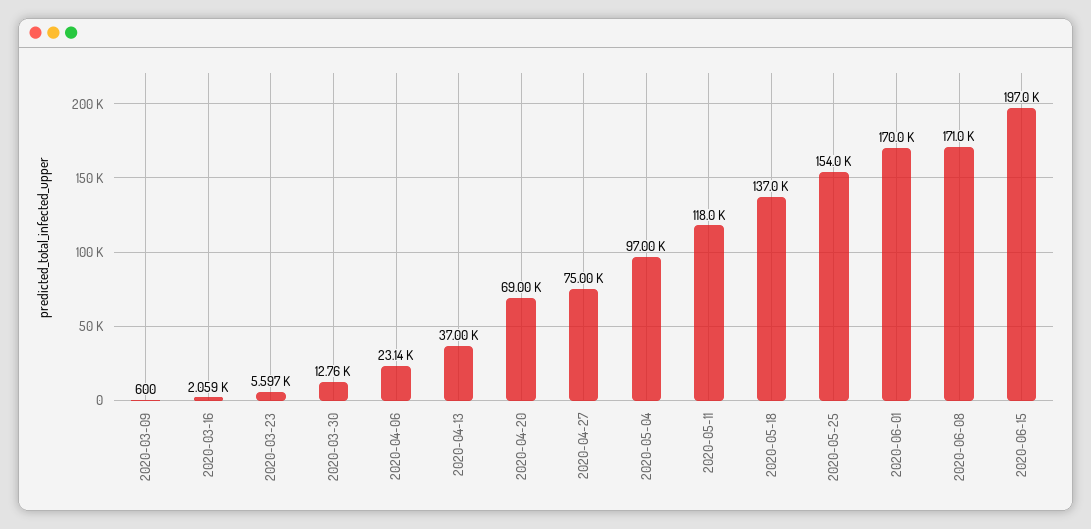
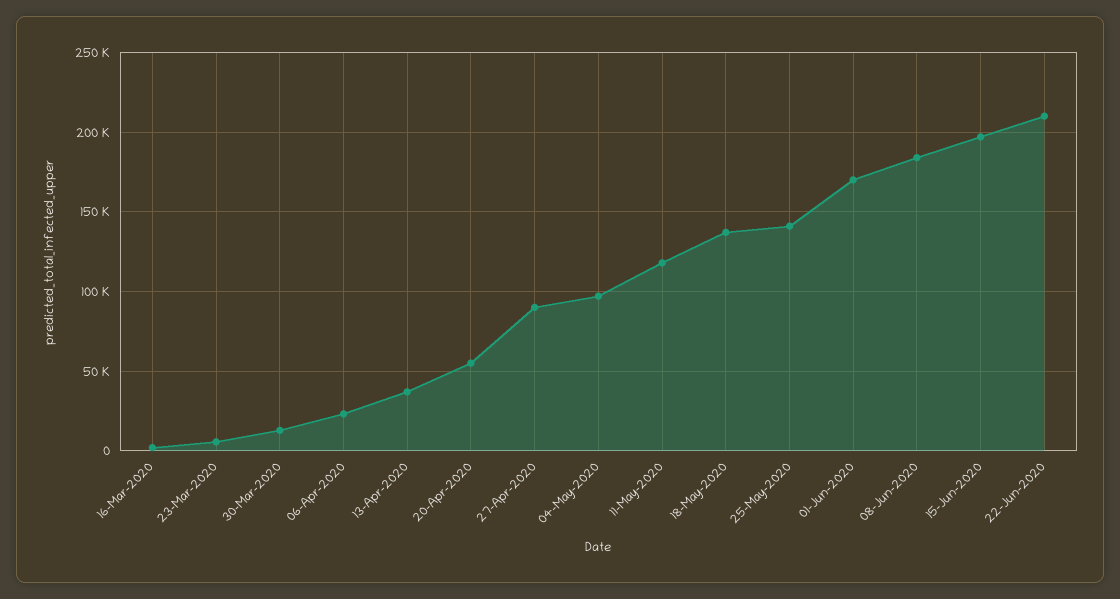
2020-03-09: 600 -> none
2020-04-20: 69000 -> 55000
2020-04-27: 75000 -> 90000
2020-05-25: 154000 -> 140000
2020-06-08: 171000 -> 185000
22-Jun-2020: none -> 210000

